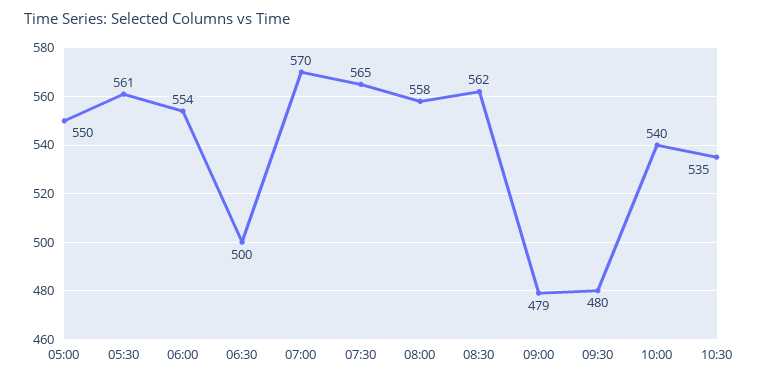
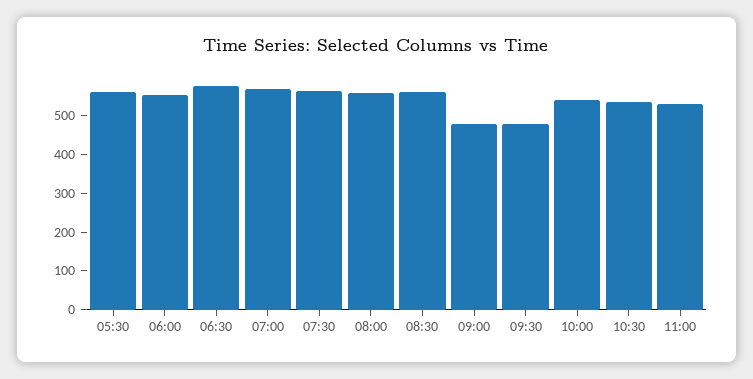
05:00: 550 -> none
06:30: 500 -> 575
11:00: none -> 525

